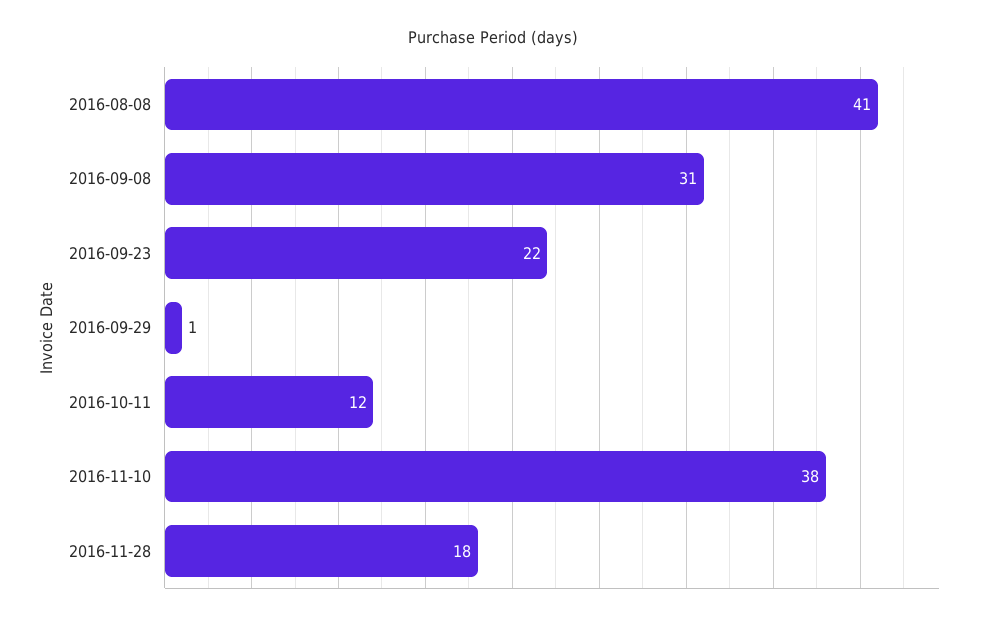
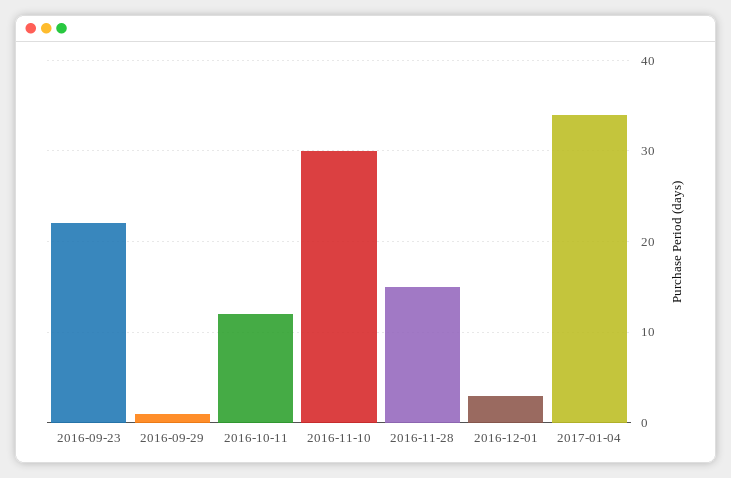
2016-08-08: 41 -> none
2016-09-08: 31 -> none
2016-11-10: 38 -> 30
2016-11-28: 18 -> 15
2016-12-01: none -> 3
2017-01-04: none -> 34

